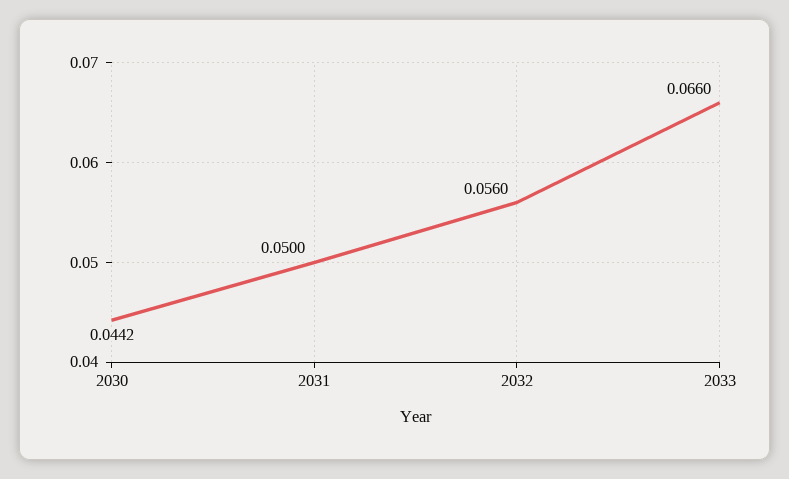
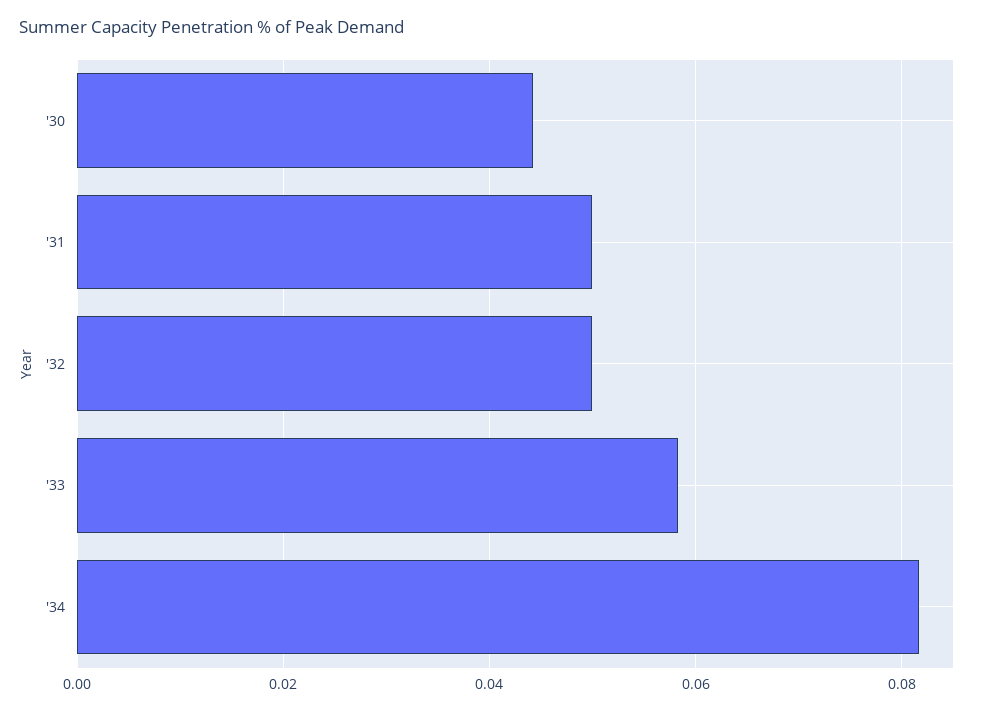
2032: 0.056 -> 0.05
2033: 0.066 -> 0.058
'34: none -> 0.082

